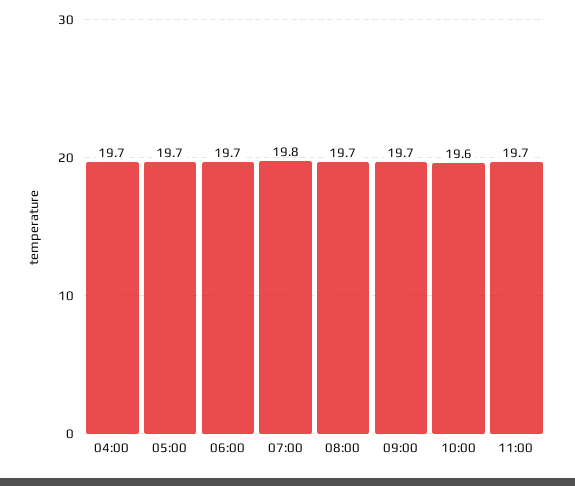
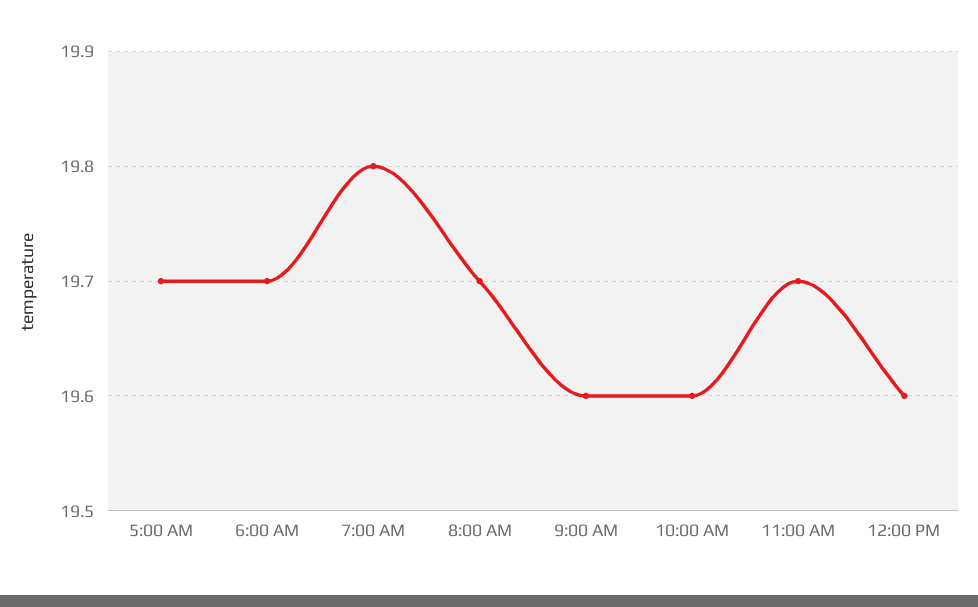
04:00: 19.7 -> none
09:00: 19.7 -> 19.6
12:00 PM: none -> 19.6

